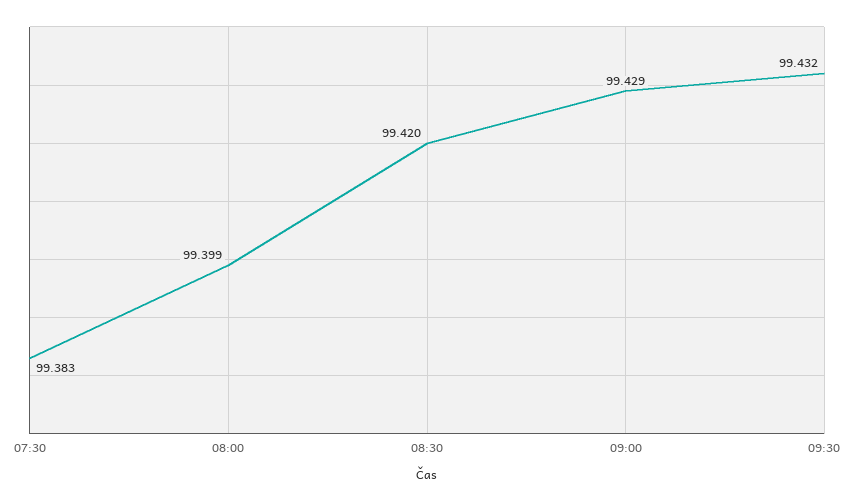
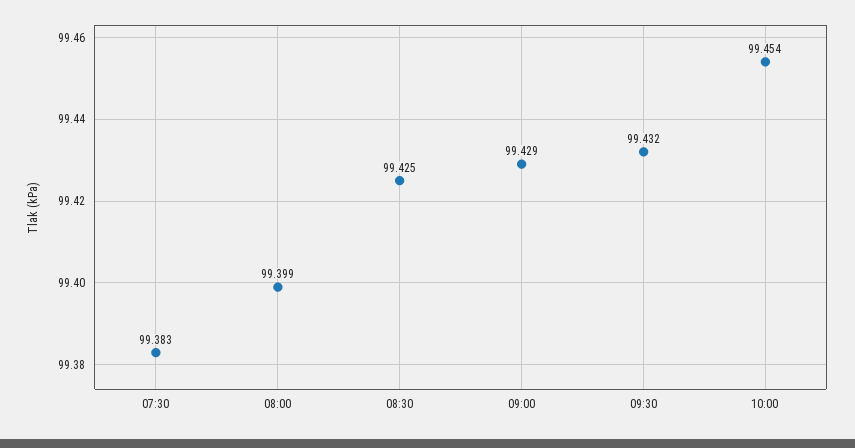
08:30: 99.42 -> 99.425
10:00: none -> 99.454

